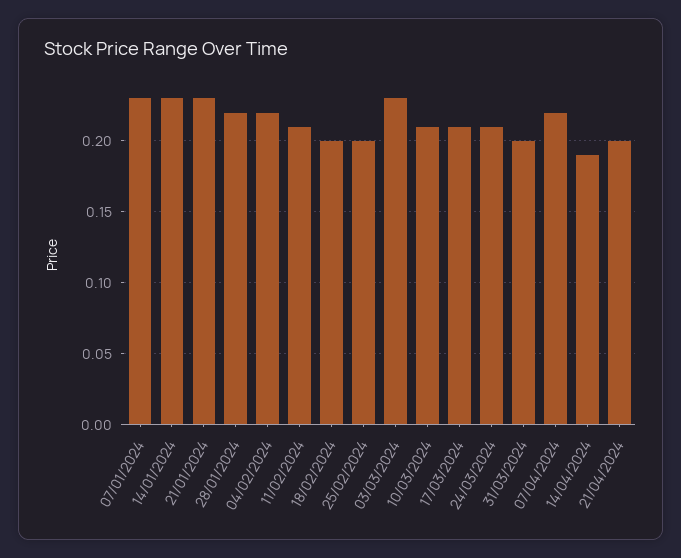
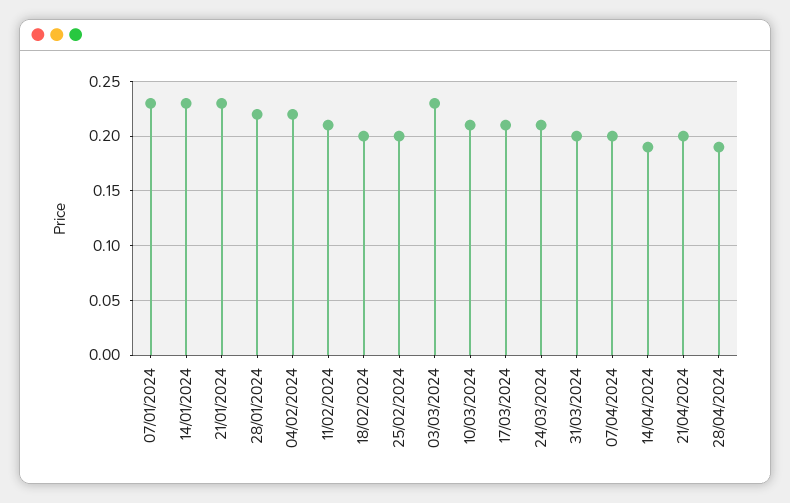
07/04/2024: 0.22 -> 0.2
28/04/2024: none -> 0.19

